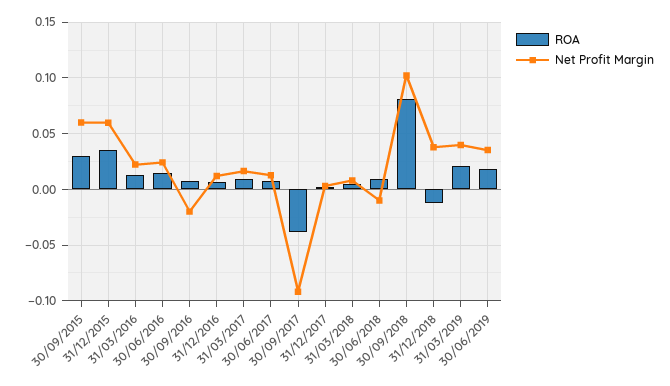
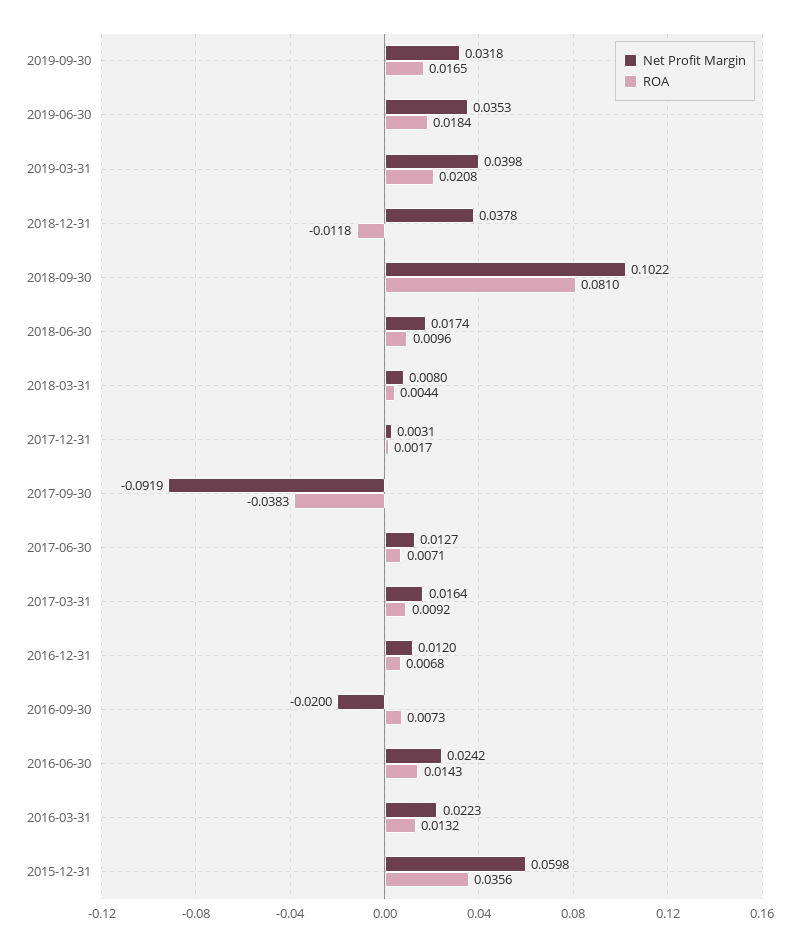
ROA, 30/09/2015: 0.03 -> none
Net Profit Margin, 30/09/2015: 0.06 -> none
Net Profit Margin, 30/06/2018: -0.01 -> 0.0174
Net Profit Margin, 2019-09-30: none -> 0.0318
ROA, 2019-09-30: none -> 0.0165

